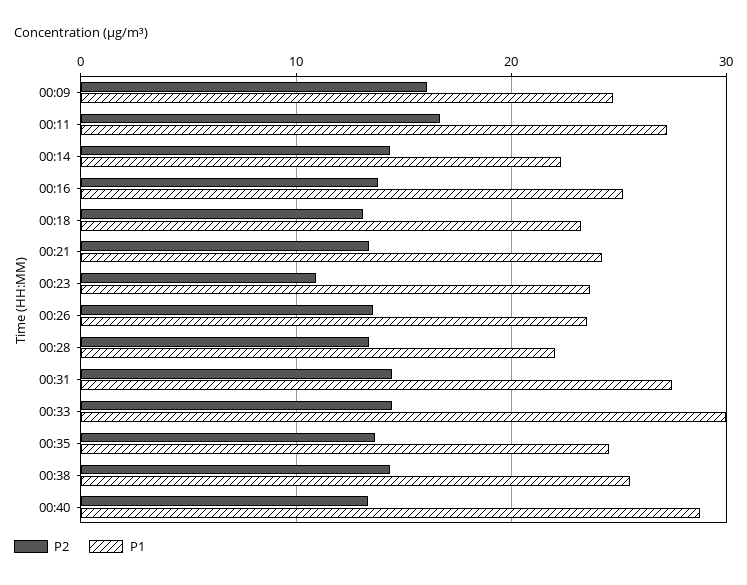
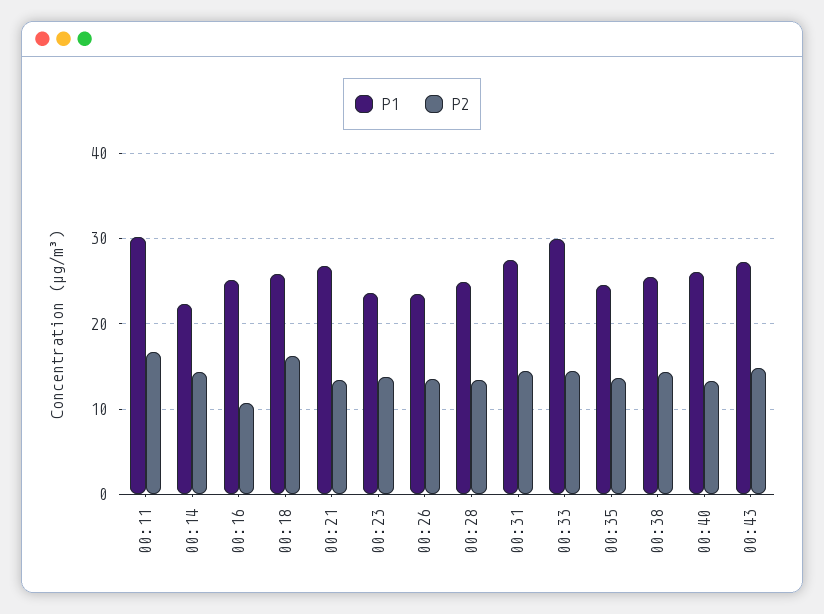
P2, 00:09: 16 -> none
P1, 00:09: 25 -> none
P1, 00:11: 27 -> 30
P2, 00:16: 14 -> 11
P2, 00:18: 13 -> 16
P1, 00:18: 23 -> 26
P1, 00:21: 24 -> 27
P2, 00:23: 11 -> 14
P1, 00:28: 22 -> 25
P1, 00:40: 29 -> 26
P1, 00:43: none -> 27
P2, 00:43: none -> 15

